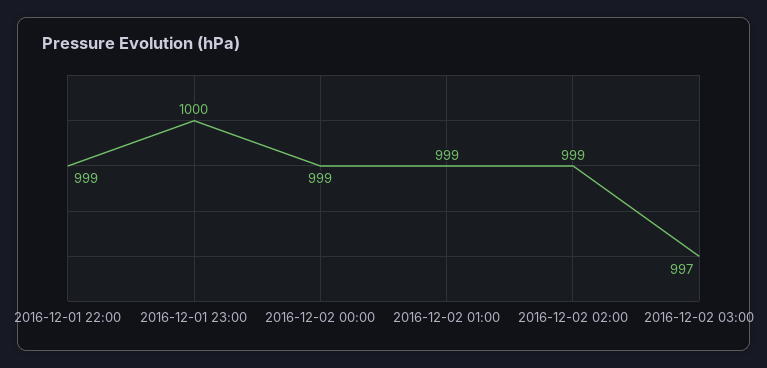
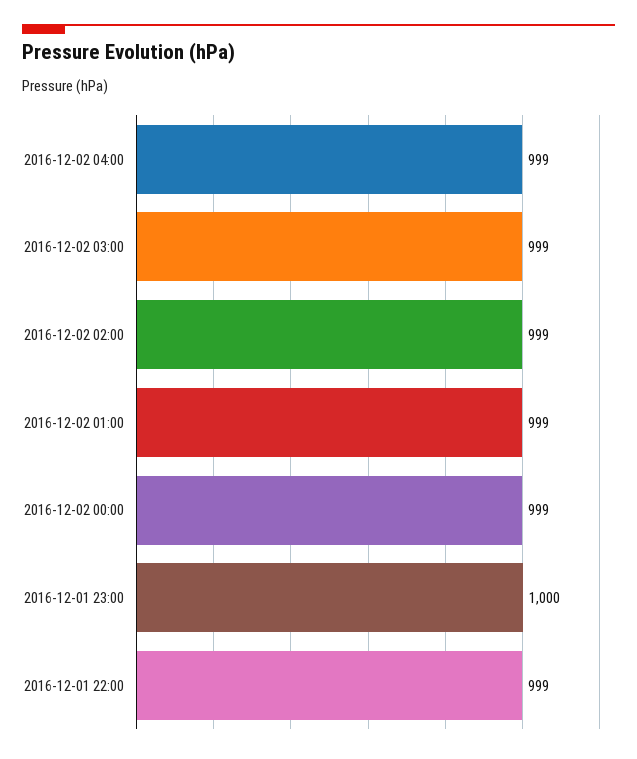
2016-12-02 03:00: 997 -> 999
2016-12-02 04:00: none -> 999

